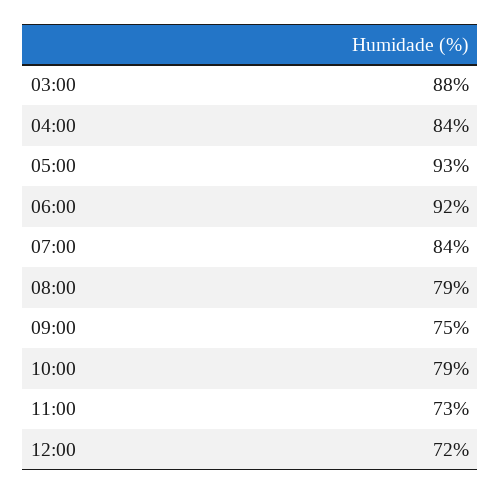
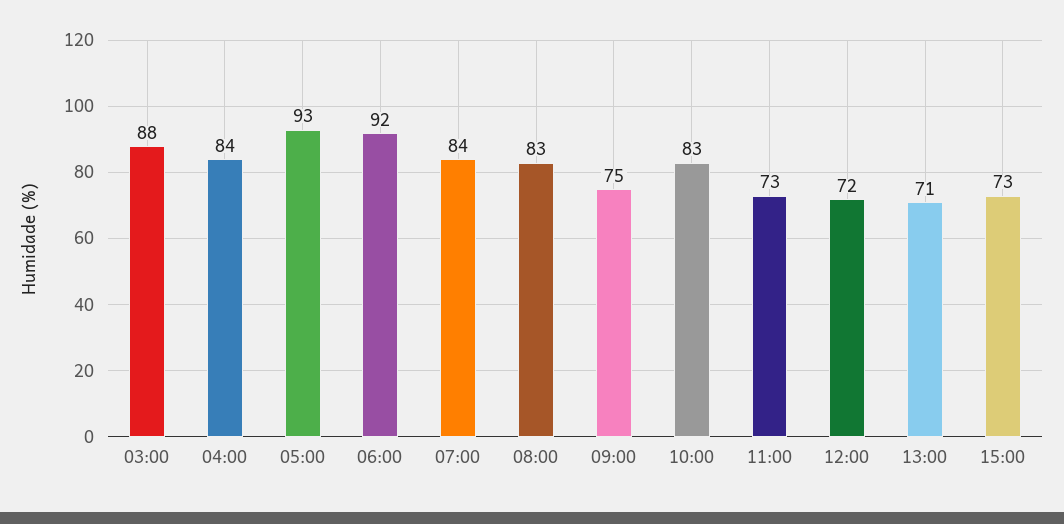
08:00: 79 -> 83
10:00: 79 -> 83
13:00: none -> 71
15:00: none -> 73

